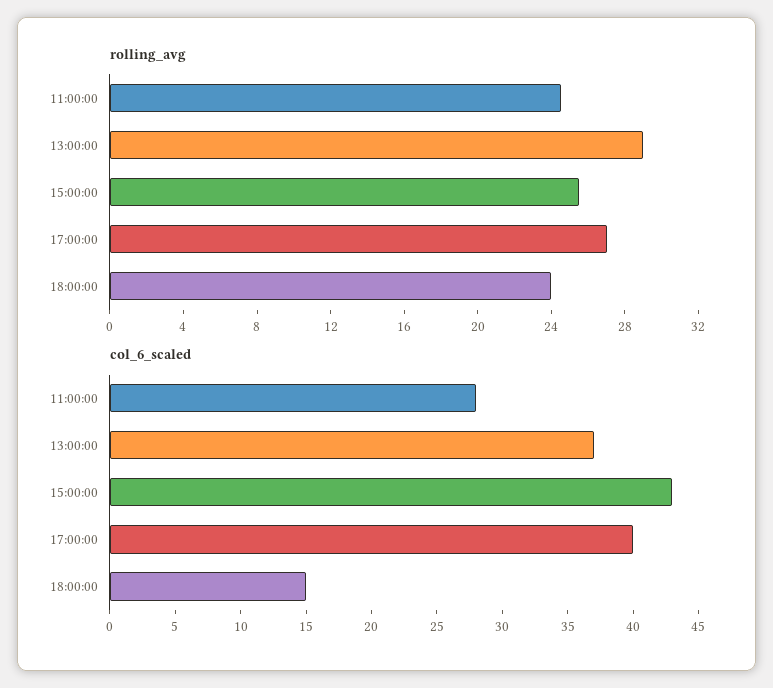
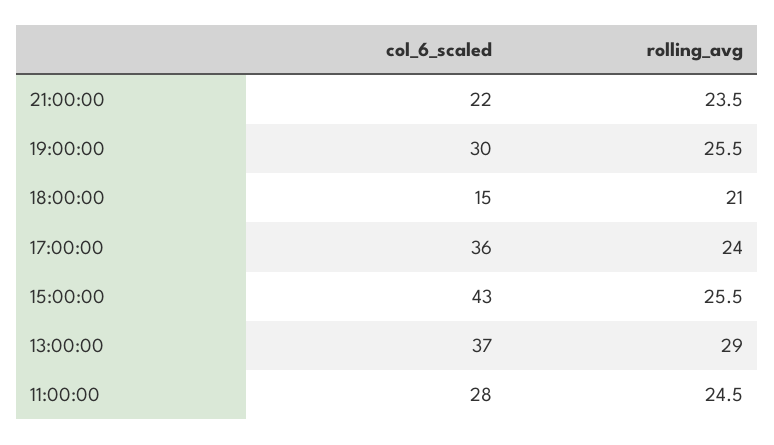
rolling_avg, 17:00:00: 27 -> 24
rolling_avg, 18:00:00: 24 -> 21
col_6_scaled, 17:00:00: 40 -> 36
col_6_scaled, 21:00:00: none -> 22
rolling_avg, 21:00:00: none -> 23.5
col_6_scaled, 19:00:00: none -> 30
rolling_avg, 19:00:00: none -> 25.5

